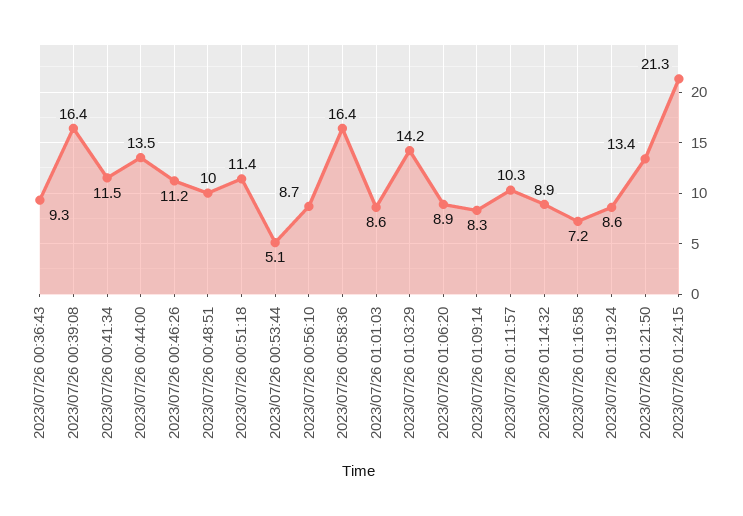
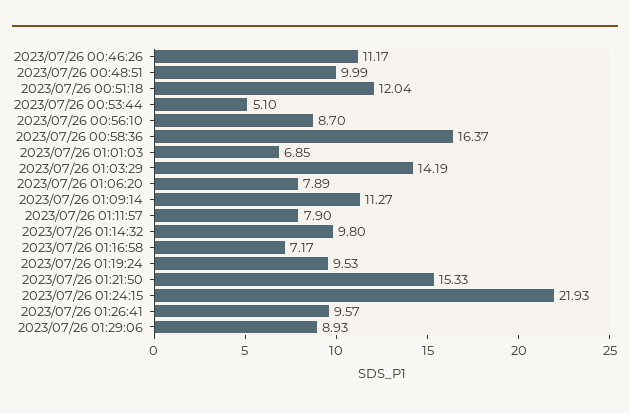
2023/07/26 00:36:43: 9.3 -> none
2023/07/26 00:39:08: 16.4 -> none
2023/07/26 00:41:34: 11.5 -> none
2023/07/26 00:44:00: 13.5 -> none
2023/07/26 00:51:18: 11.4 -> 12.04
2023/07/26 01:01:03: 8.6 -> 6.85
2023/07/26 01:06:20: 8.9 -> 7.89
2023/07/26 01:09:14: 8.3 -> 11.27
2023/07/26 01:11:57: 10.3 -> 7.9
2023/07/26 01:14:32: 8.9 -> 9.8
2023/07/26 01:19:24: 8.6 -> 9.53
2023/07/26 01:21:50: 13.4 -> 15.33
2023/07/26 01:24:15: 21.3 -> 21.93
2023/07/26 01:26:41: none -> 9.57
2023/07/26 01:29:06: none -> 8.93

